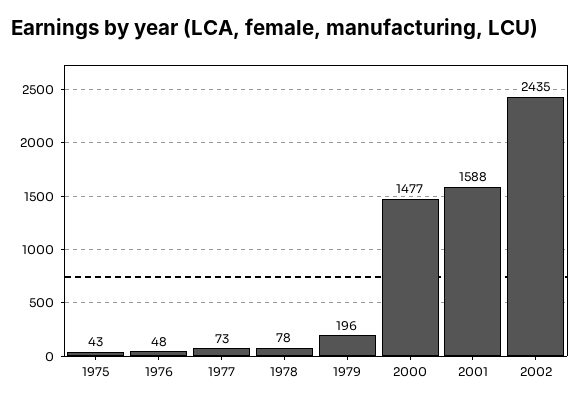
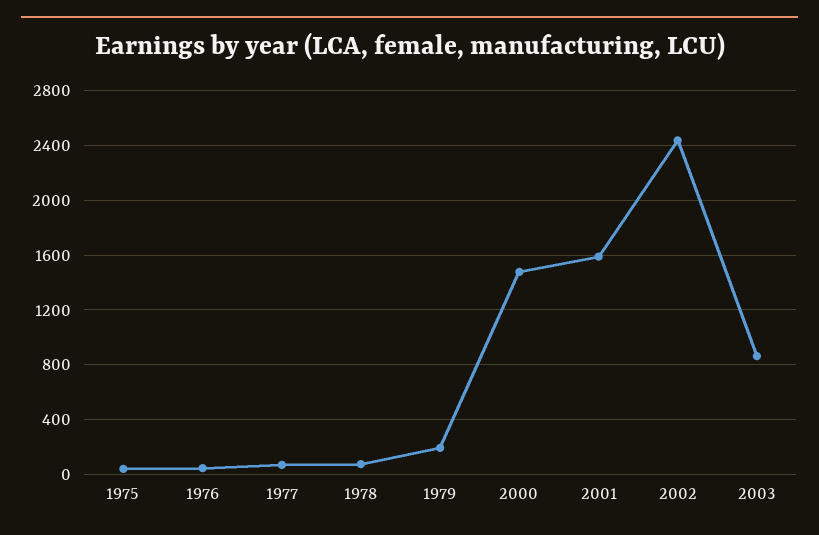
2003: none -> 850

